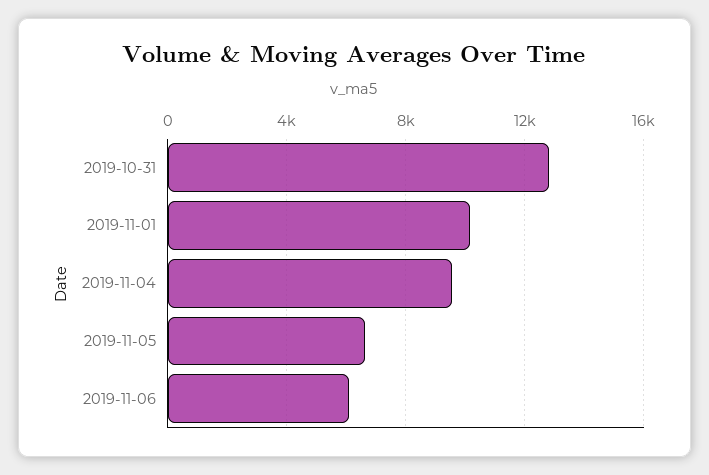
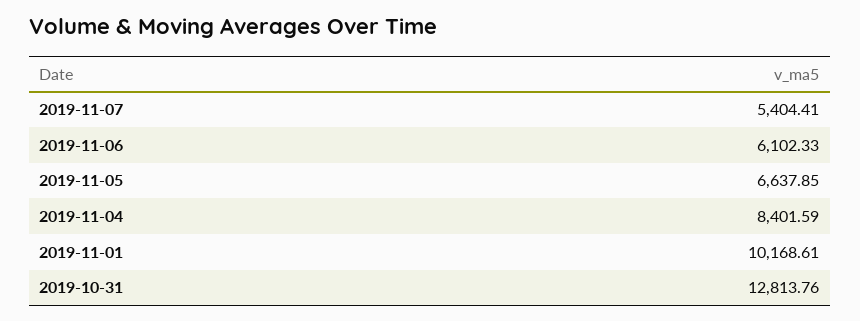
2019-11-04: 9500 -> 8401.59
2019-11-07: none -> 5404.41

